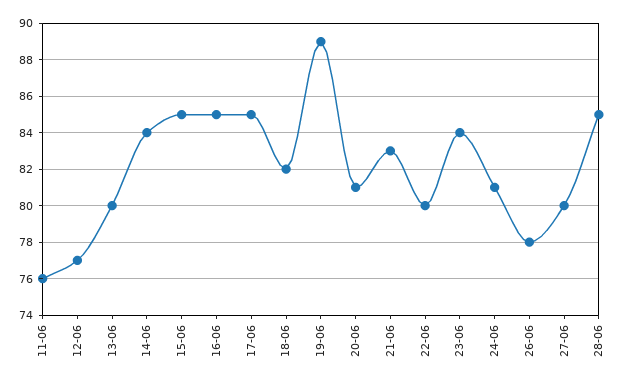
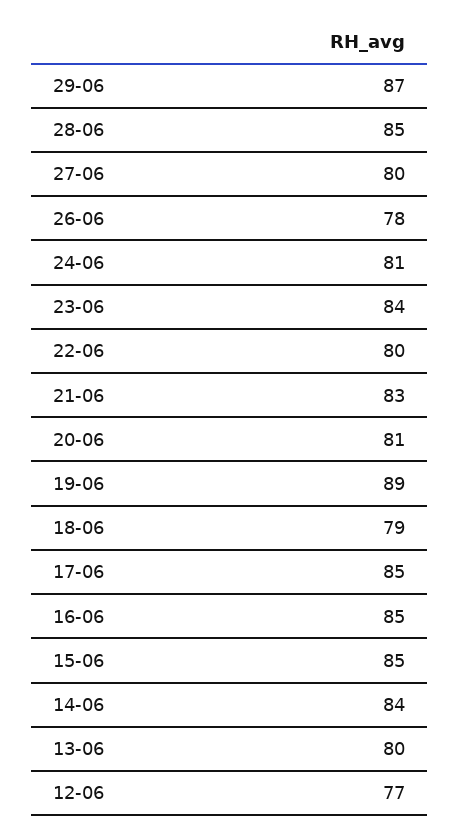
11-06: 76 -> none
18-06: 82 -> 79
29-06: none -> 87

